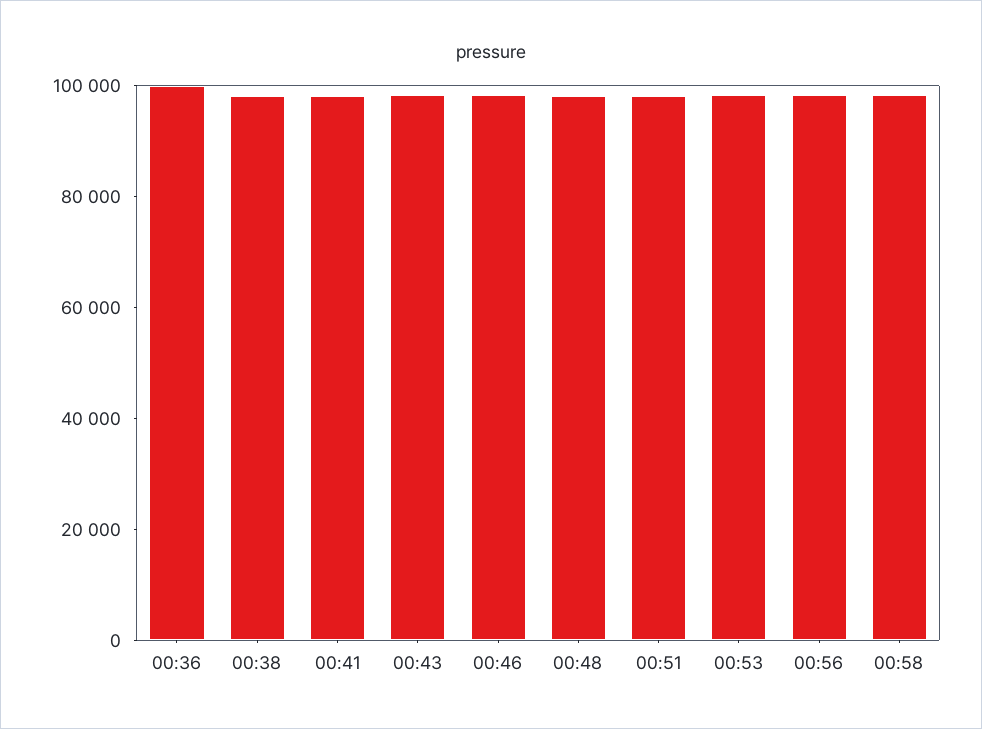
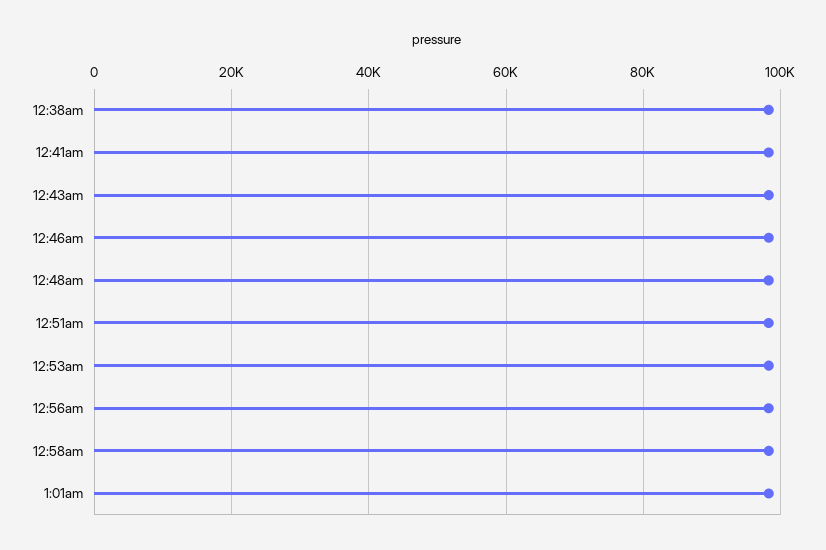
00:36: 100000 -> none
1:01am: none -> 98000

